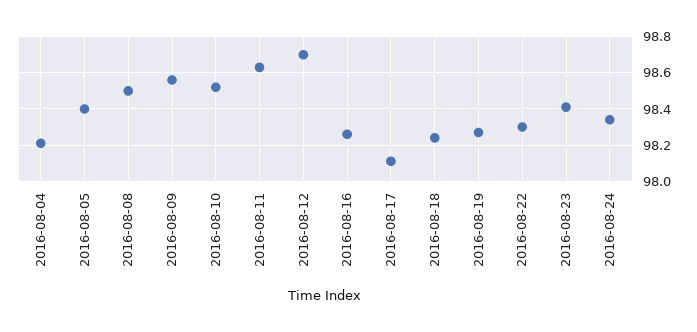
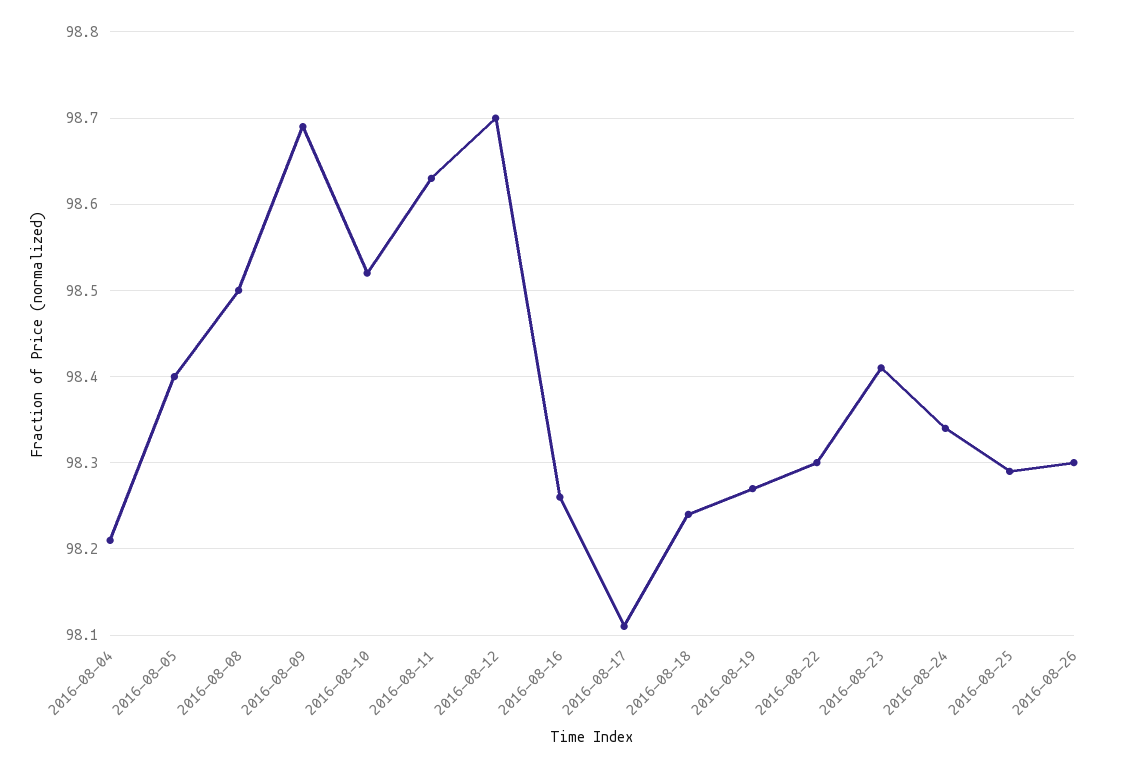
2016-08-09: 98.55 -> 98.69
2016-08-25: none -> 98.29
2016-08-26: none -> 98.3

